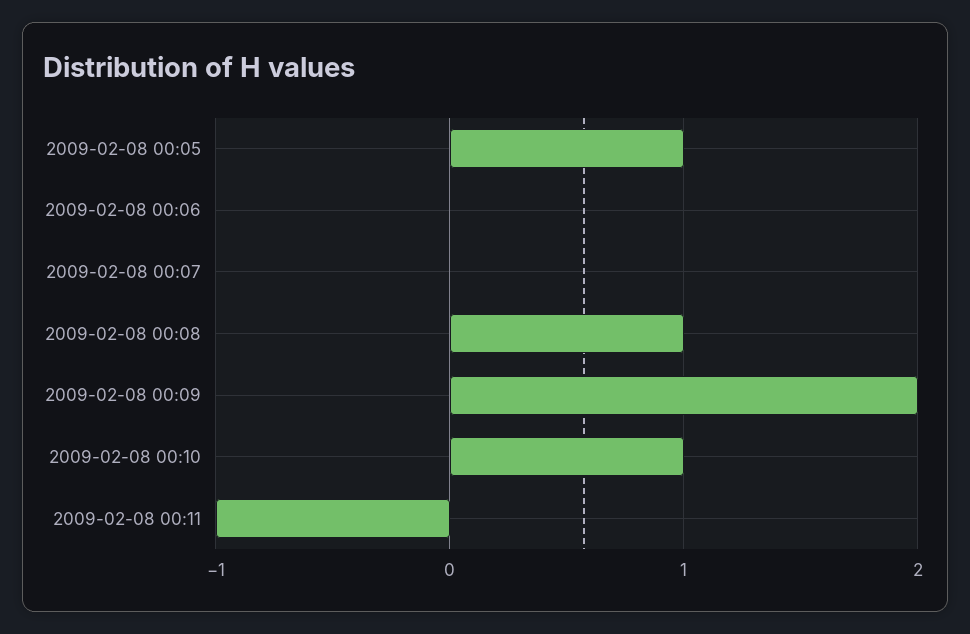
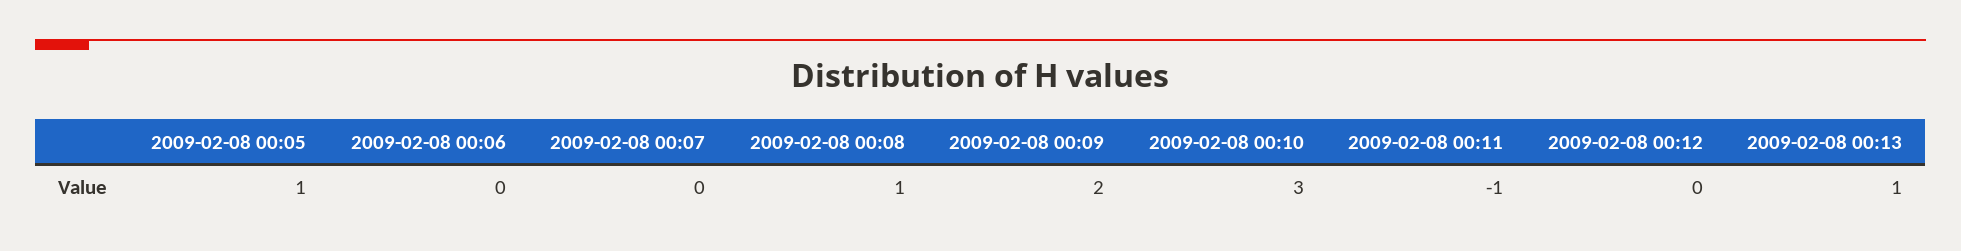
2009-02-08 00:10: 1 -> 3
2009-02-08 00:12: none -> 0
2009-02-08 00:13: none -> 1

